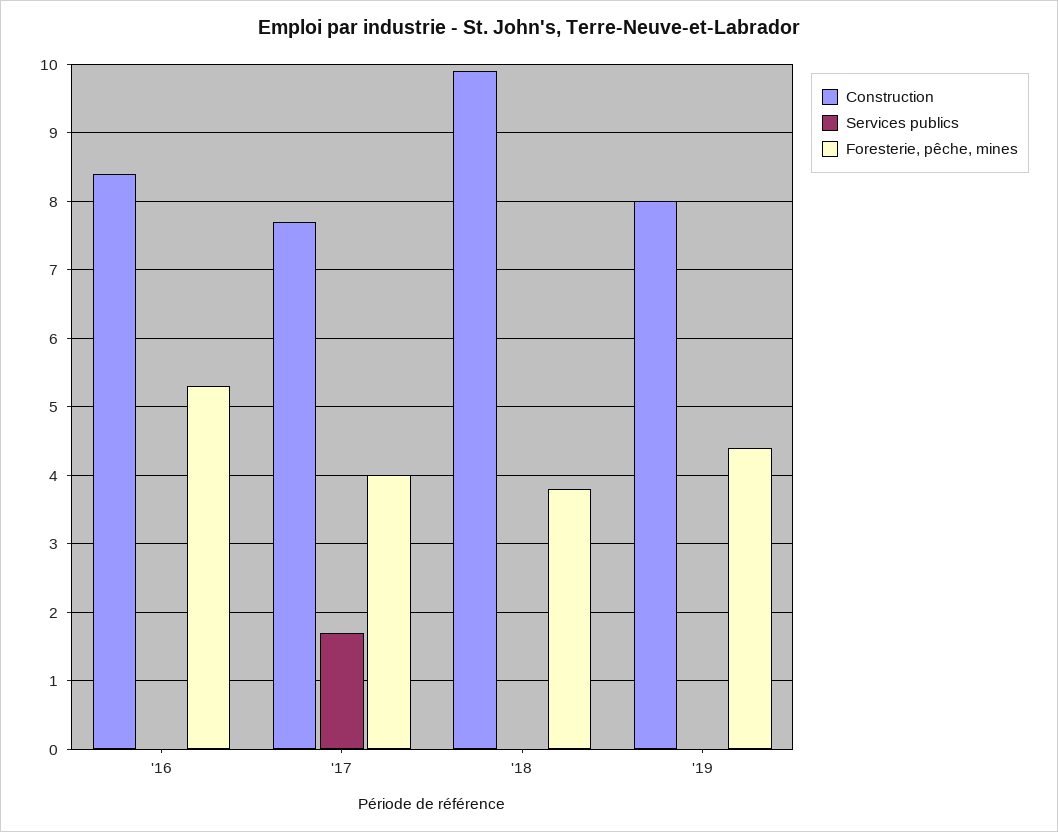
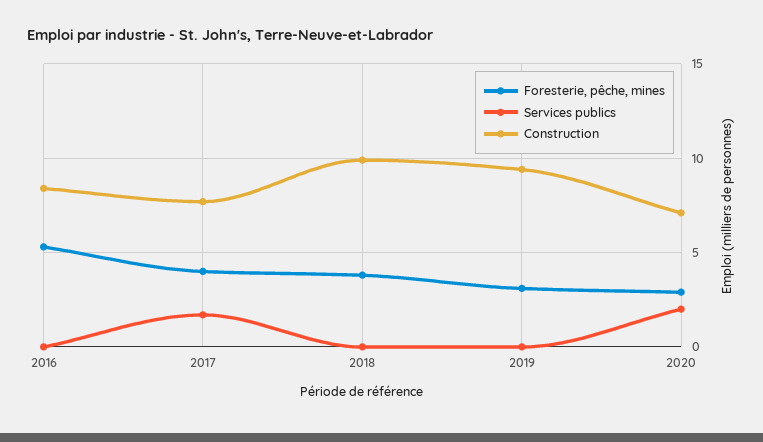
Construction, '19: 8 -> 9.5
Foresterie, pêche, mines, '19: 4.4 -> 3
Foresterie, pêche, mines, 2020: none -> 3
Services publics, 2020: none -> 2
Construction, 2020: none -> 7

